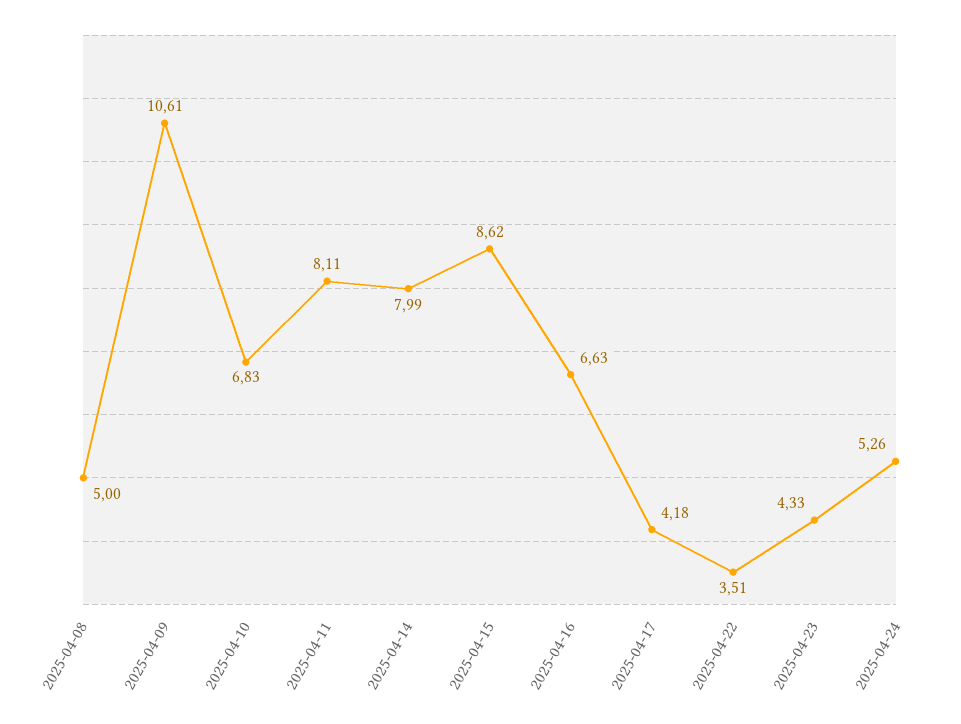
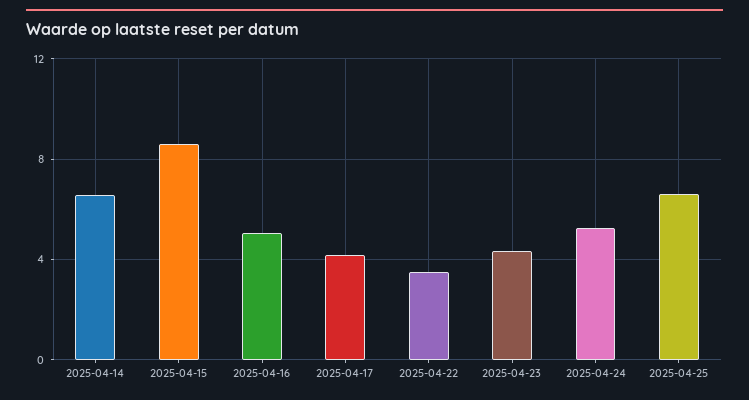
2025-04-08: 5 -> none
2025-04-09: 10.61 -> none
2025-04-10: 6.83 -> none
2025-04-11: 8.11 -> none
2025-04-14: 7.99 -> 6.5
2025-04-16: 6.63 -> 5
2025-04-25: none -> 6.5

